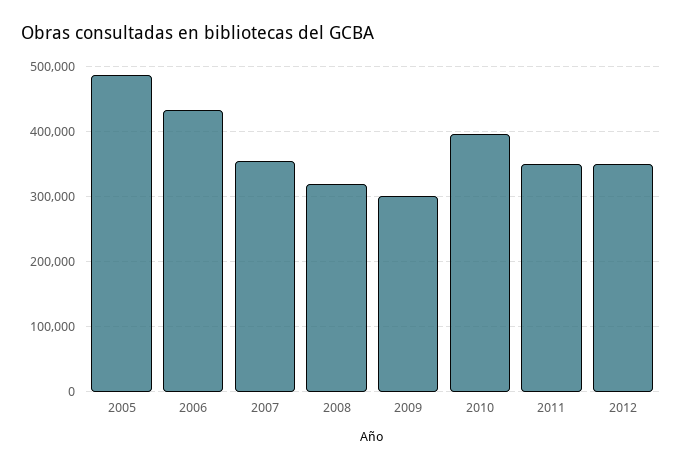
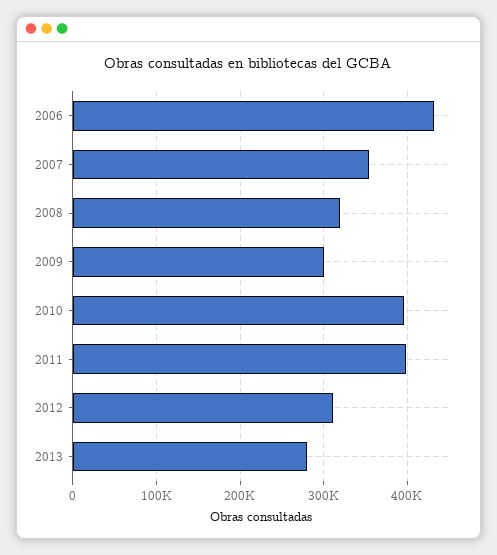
2005: 490000 -> none
2011: 350000 -> 400000
2012: 350000 -> 310000
2013: none -> 280000

